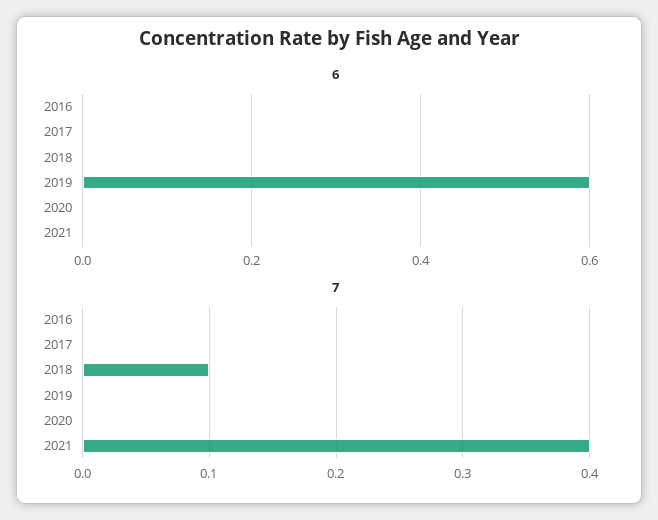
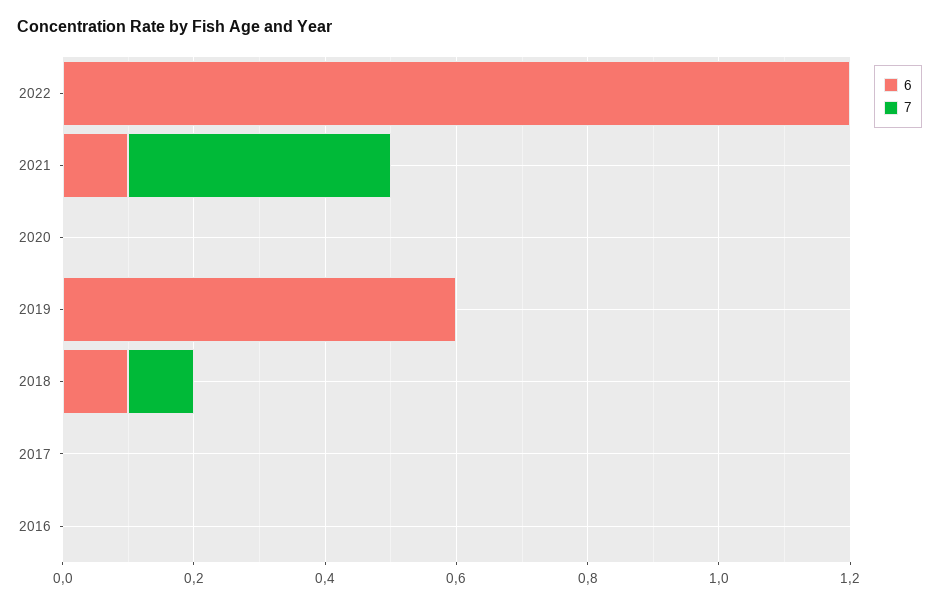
6, 2018: 0 -> 0.1
6, 2021: 0 -> 0.1
6, 2022: none -> 1.2
7, 2022: none -> 0

